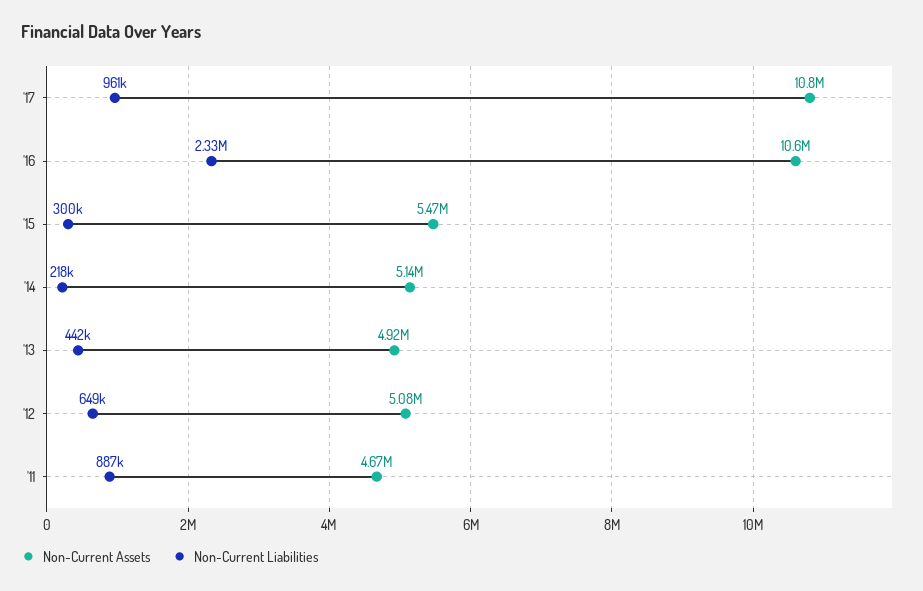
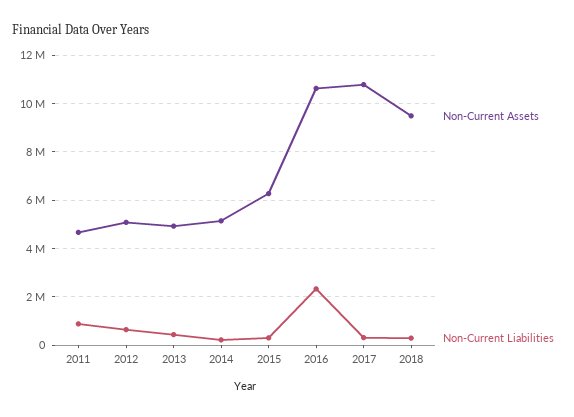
Non-Current Liabilities, '17: 961000 -> 250000
Non-Current Assets, '15: 5470000 -> 6250000
Non-Current Assets, 2018: none -> 9500000
Non-Current Liabilities, 2018: none -> 250000

